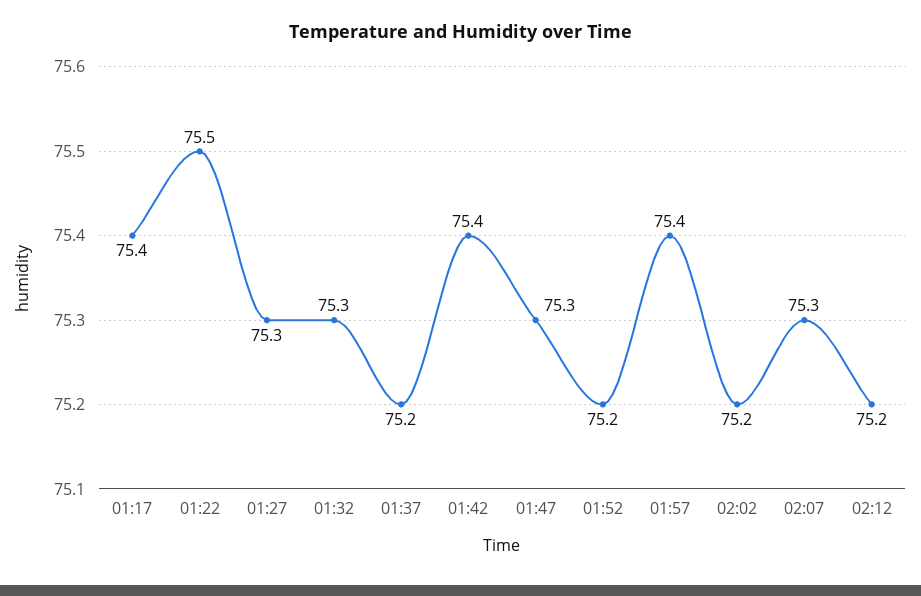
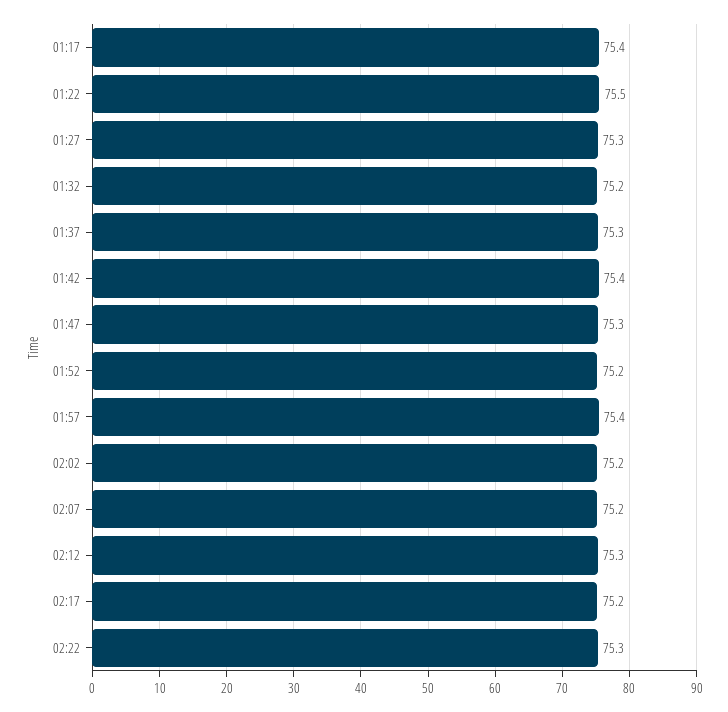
01:32: 75.3 -> 75.2
01:37: 75.2 -> 75.3
02:07: 75.3 -> 75.2
02:12: 75.2 -> 75.3
02:17: none -> 75.2
02:22: none -> 75.3

